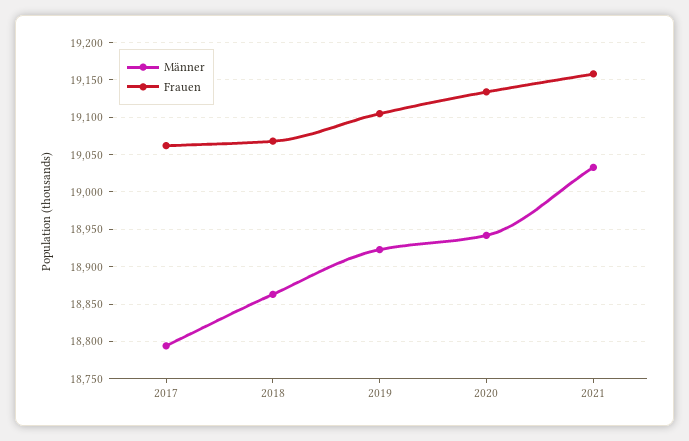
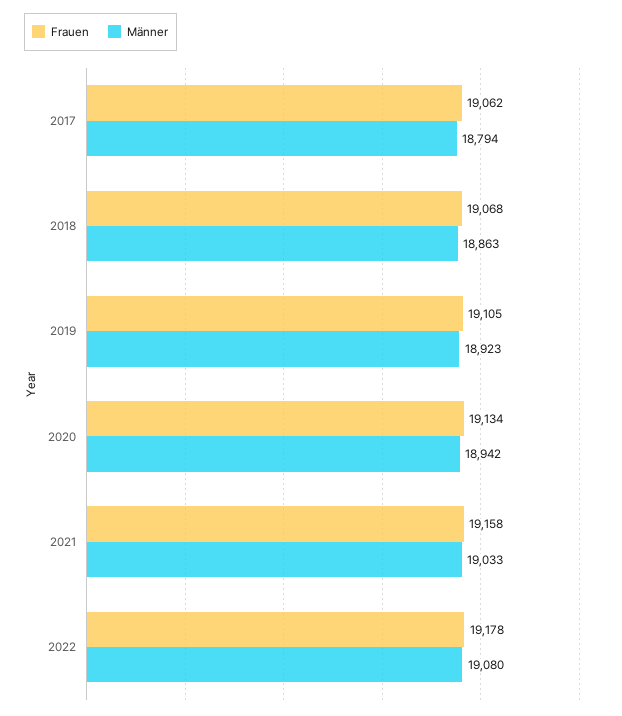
Frauen, 2022: none -> 19178
Männer, 2022: none -> 19080

